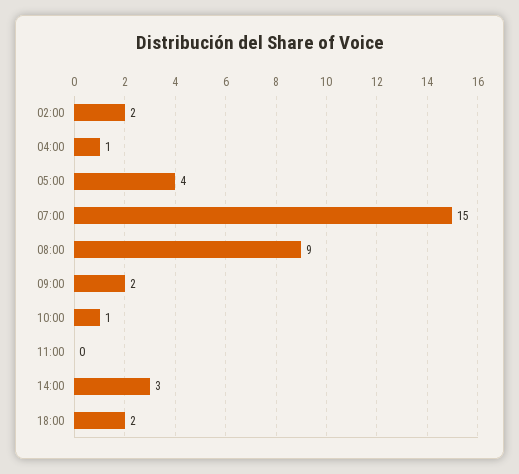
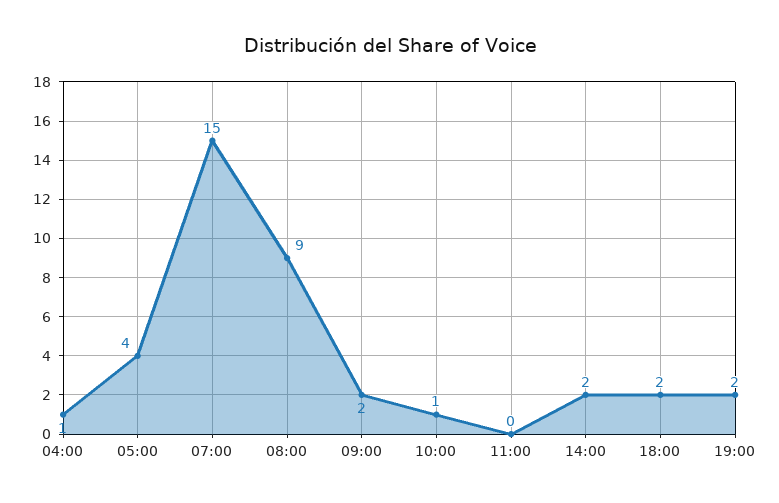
02:00: 2 -> none
14:00: 3 -> 2
19:00: none -> 2

